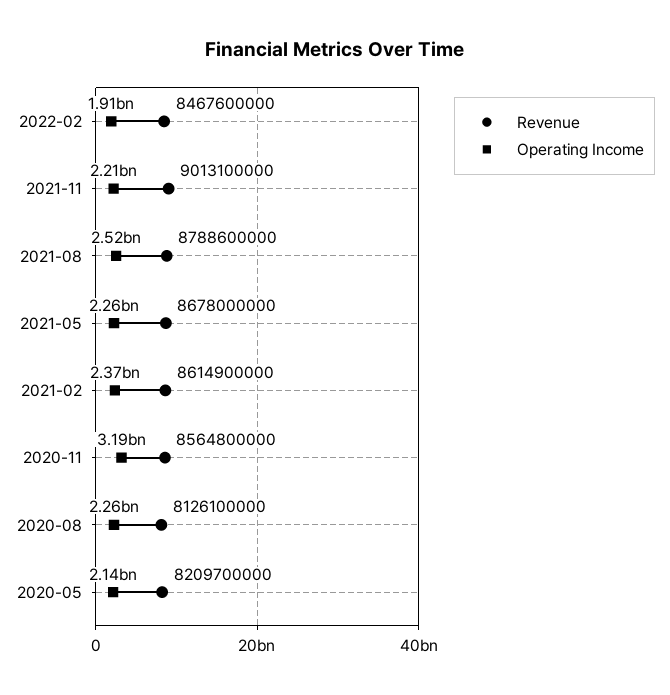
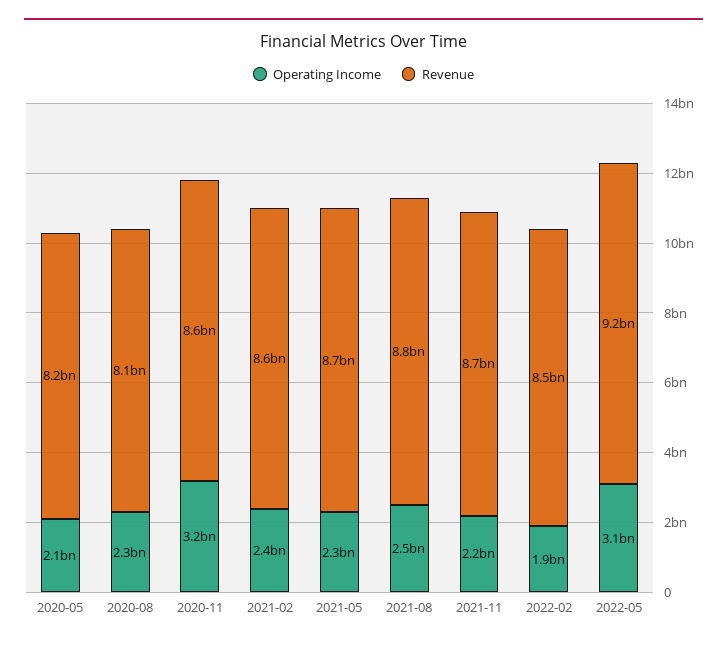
Revenue, 2021-11: 9013100000 -> 8700000000
Operating Income, 2022-05: none -> 3100000000
Revenue, 2022-05: none -> 9200000000

